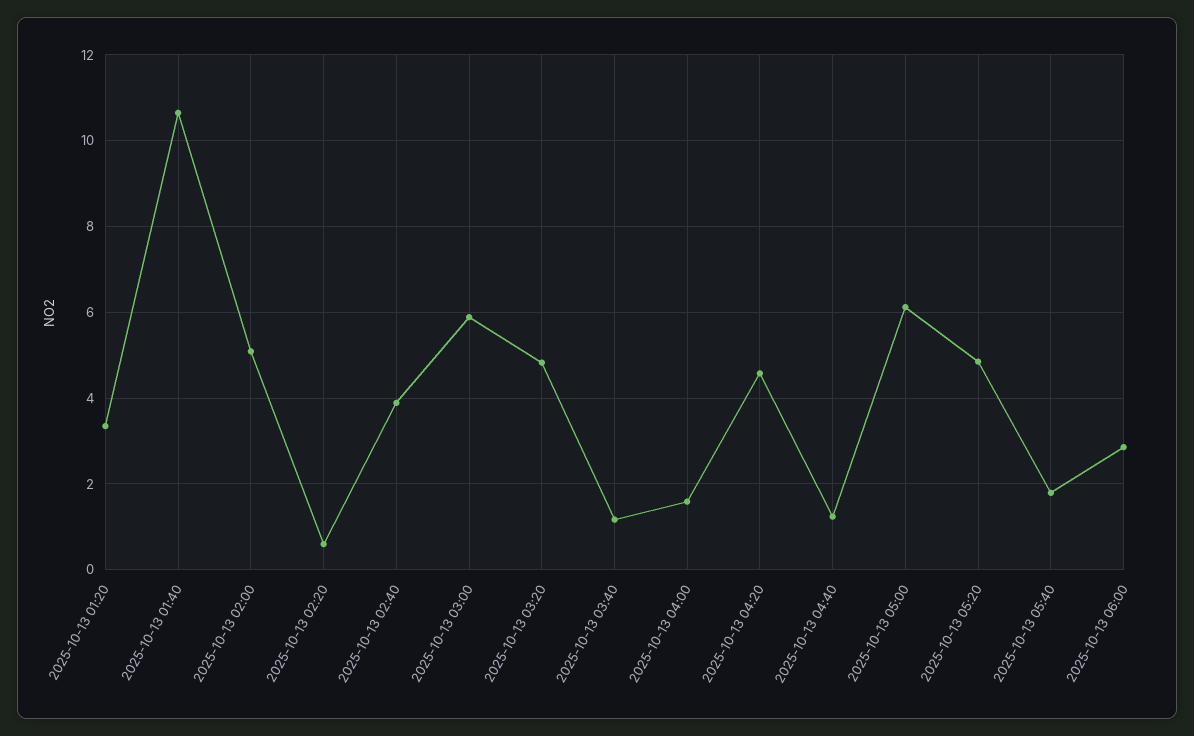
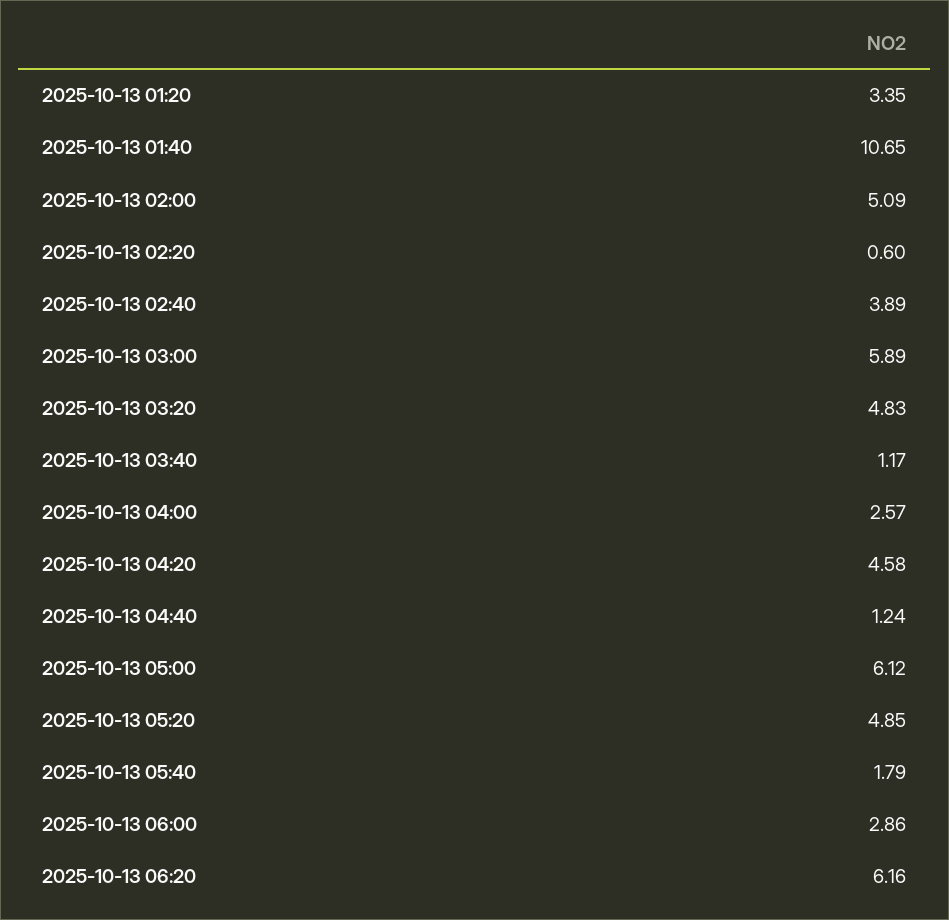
2025-10-13 04:00: 1.6 -> 2.57
2025-10-13 06:20: none -> 6.16

